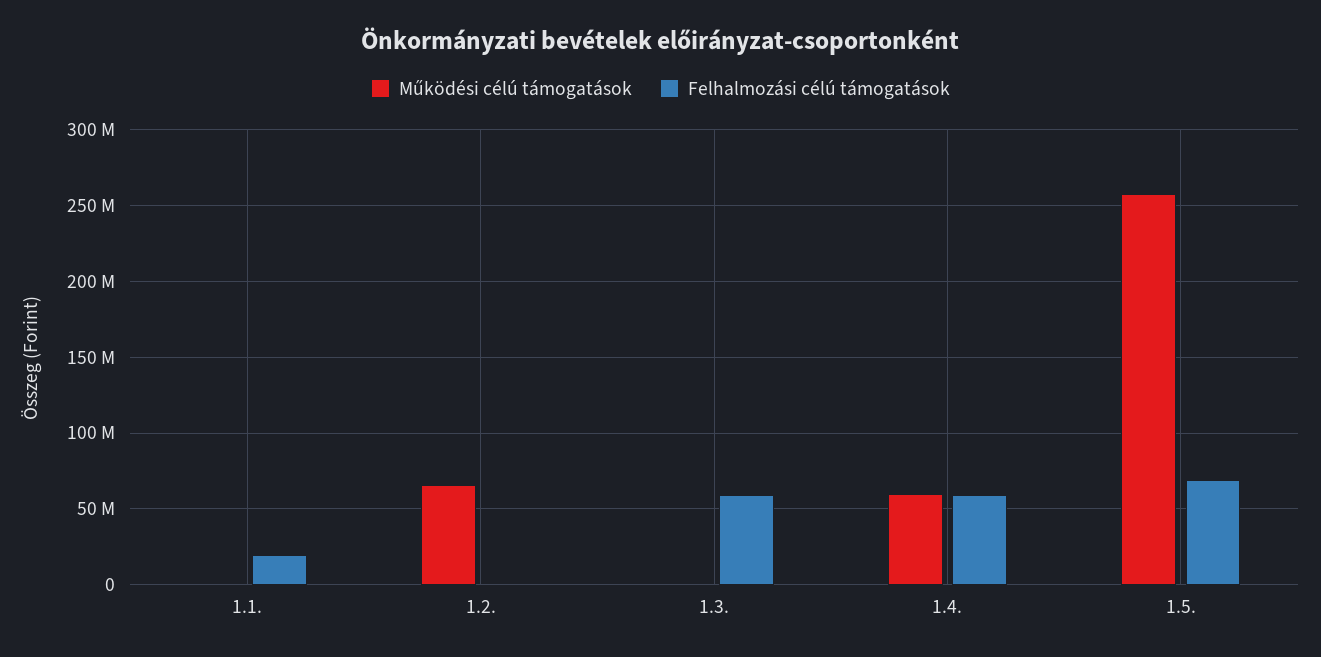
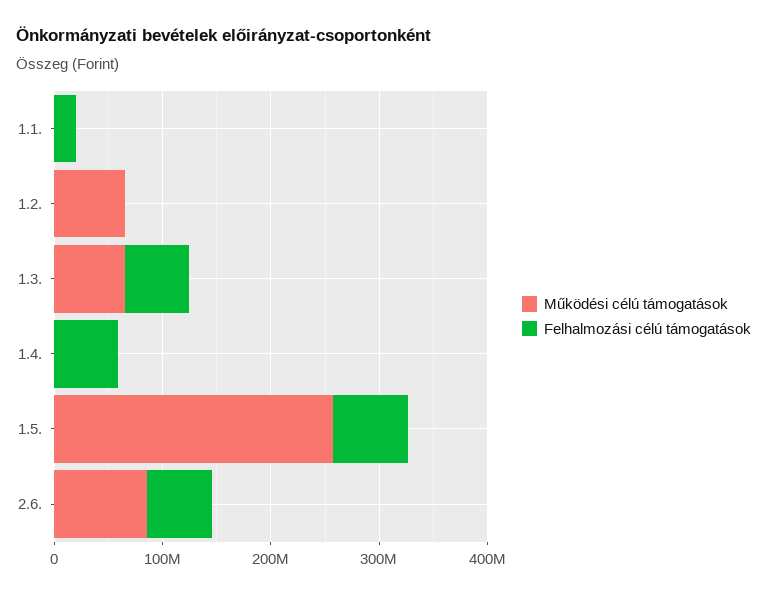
Működési célú támogatások, 1.3.: 0 -> 60000000
Működési célú támogatások, 1.4.: 60000000 -> 0
Működési célú támogatások, 2.6.: none -> 80000000
Felhalmozási célú támogatások, 2.6.: none -> 60000000

